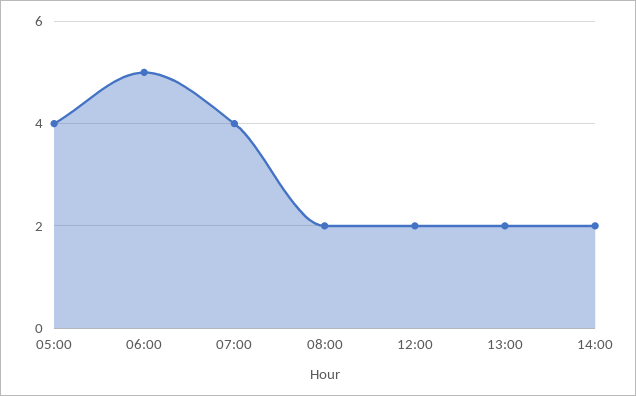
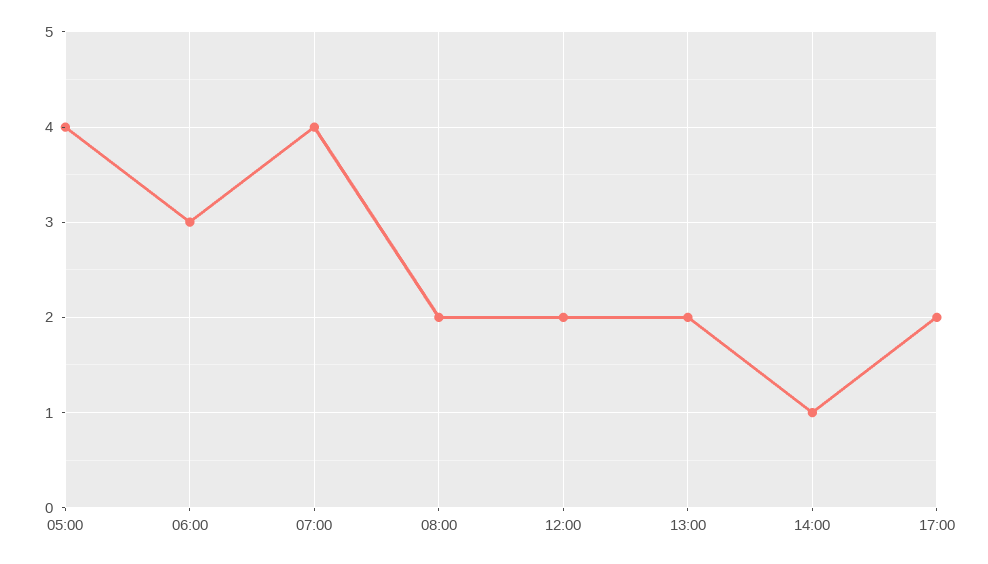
06:00: 5 -> 3
14:00: 2 -> 1
17:00: none -> 2

